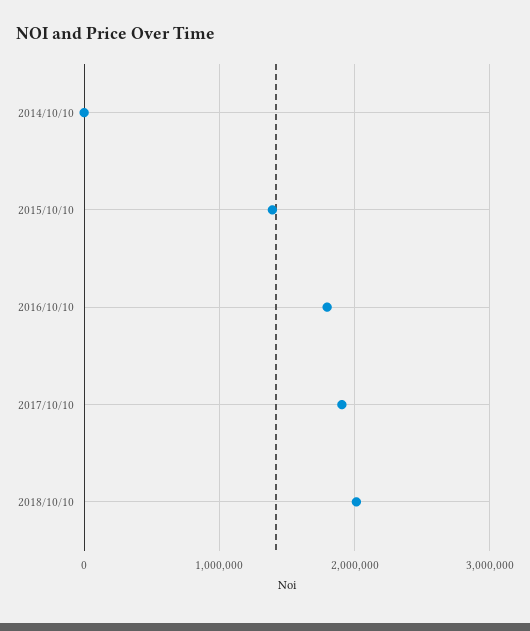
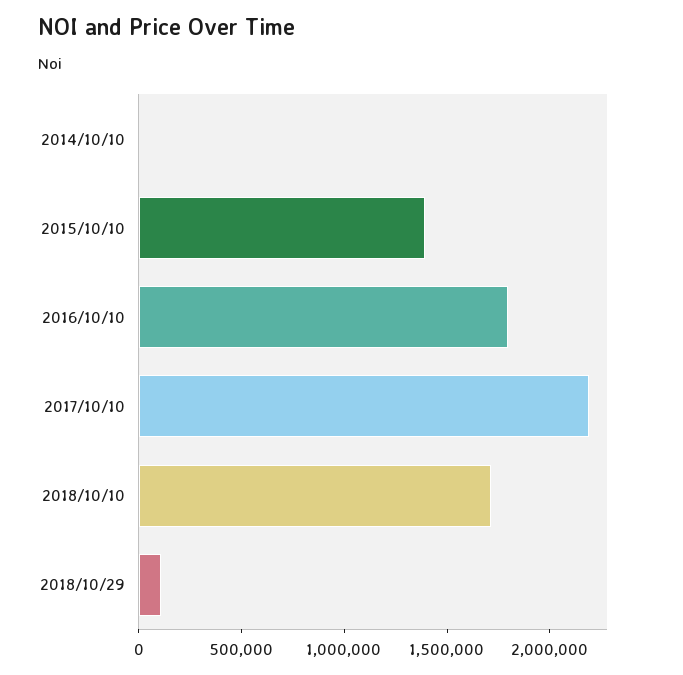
2017/10/10: 1900000 -> 2200000
2018/10/10: 2000000 -> 1700000
2018/10/29: none -> 100000

